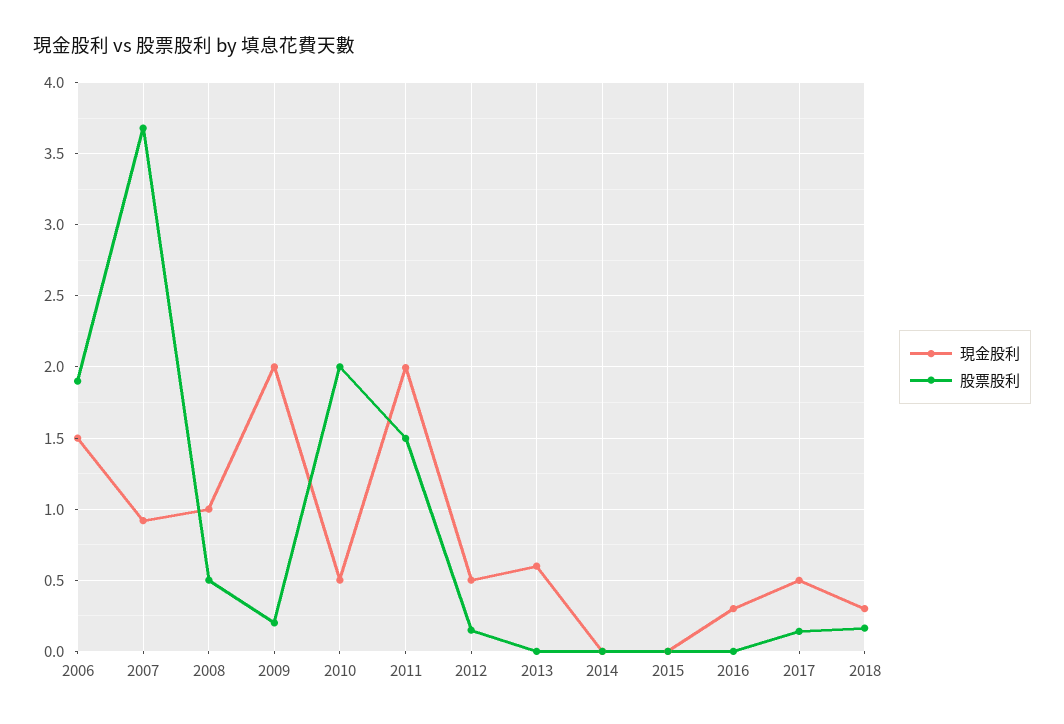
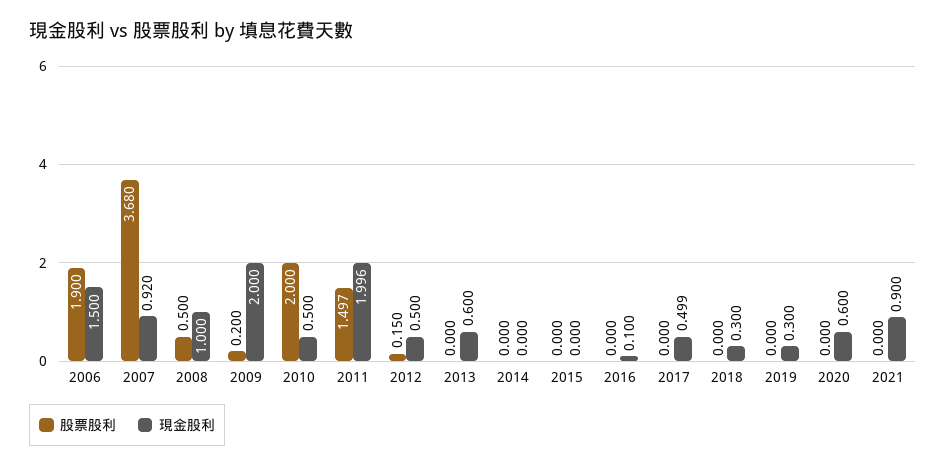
現金股利, 2016: 0.3 -> 0.1
股票股利, 2017: 0.15 -> 0
股票股利, 2018: 0.15 -> 0
股票股利, 2019: none -> 0
現金股利, 2019: none -> 0.3
股票股利, 2020: none -> 0
現金股利, 2020: none -> 0.6
股票股利, 2021: none -> 0
現金股利, 2021: none -> 0.9

